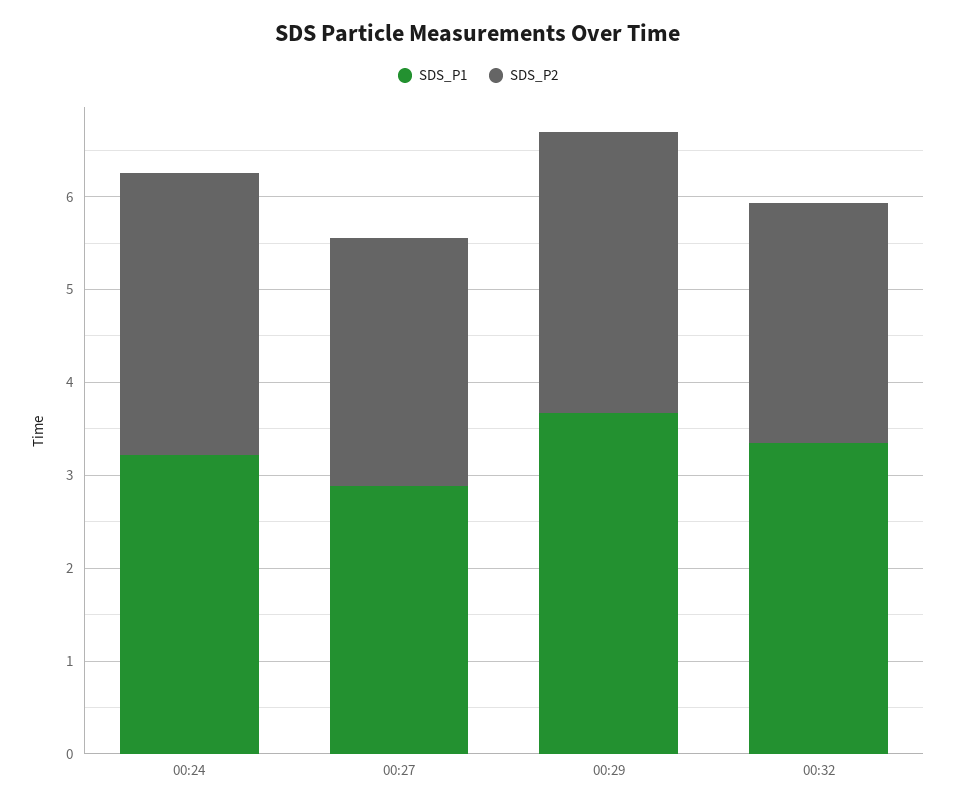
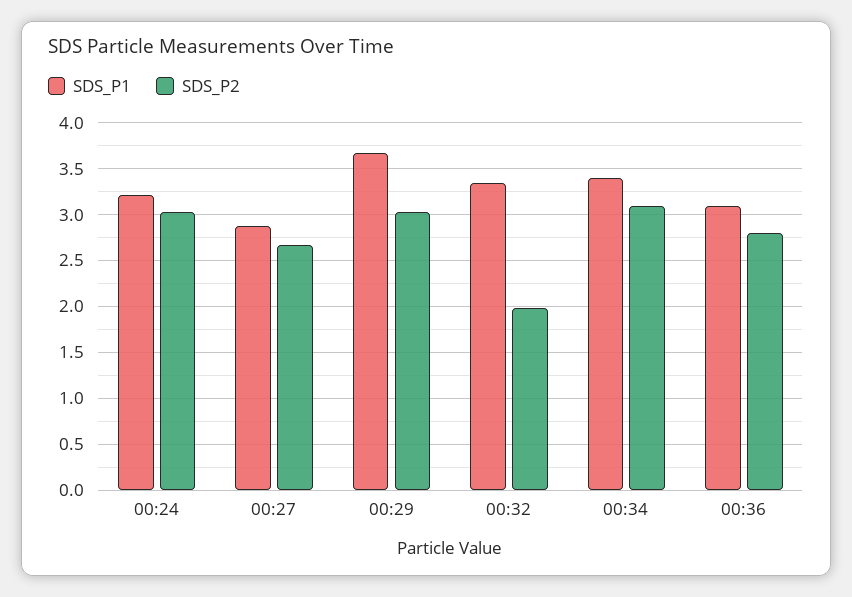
SDS_P2, 00:32: 2.6 -> 2
SDS_P1, 00:34: none -> 3.4
SDS_P2, 00:34: none -> 3.1
SDS_P1, 00:36: none -> 3.1
SDS_P2, 00:36: none -> 2.8

